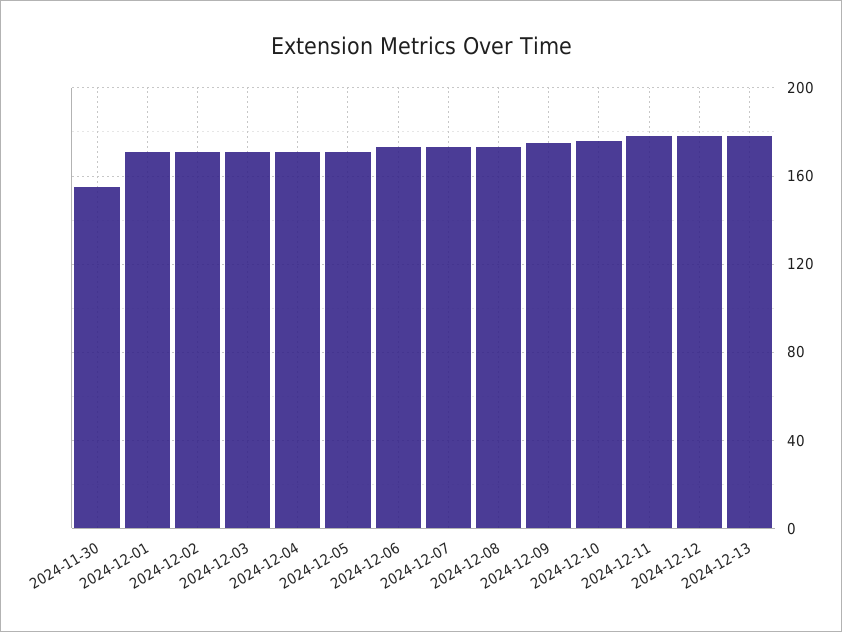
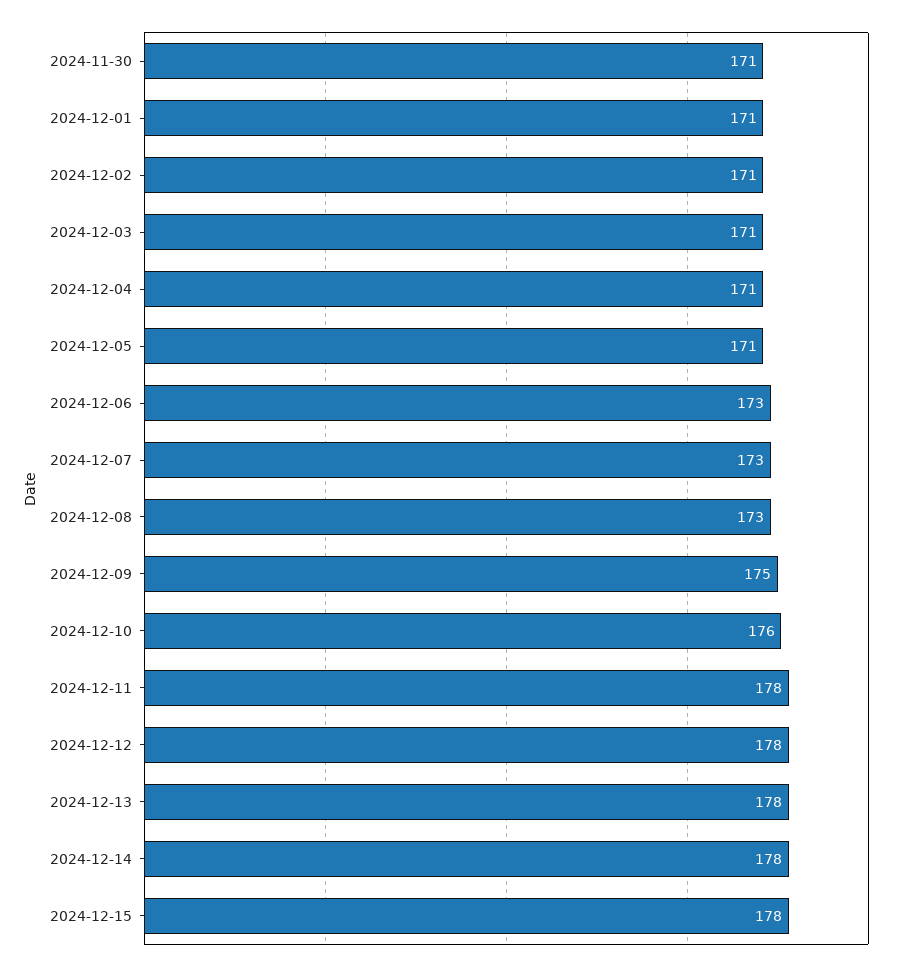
2024-11-30: 155 -> 171
2024-12-14: none -> 178
2024-12-15: none -> 178

